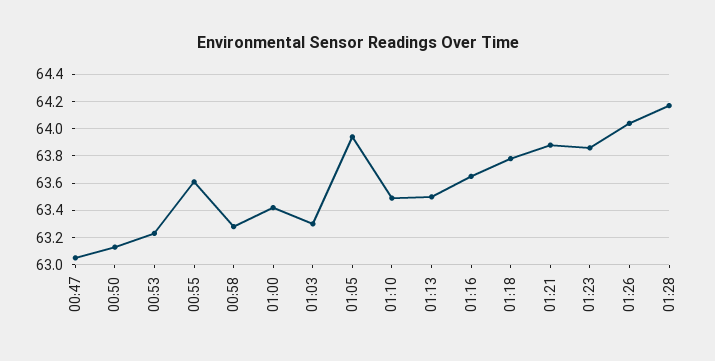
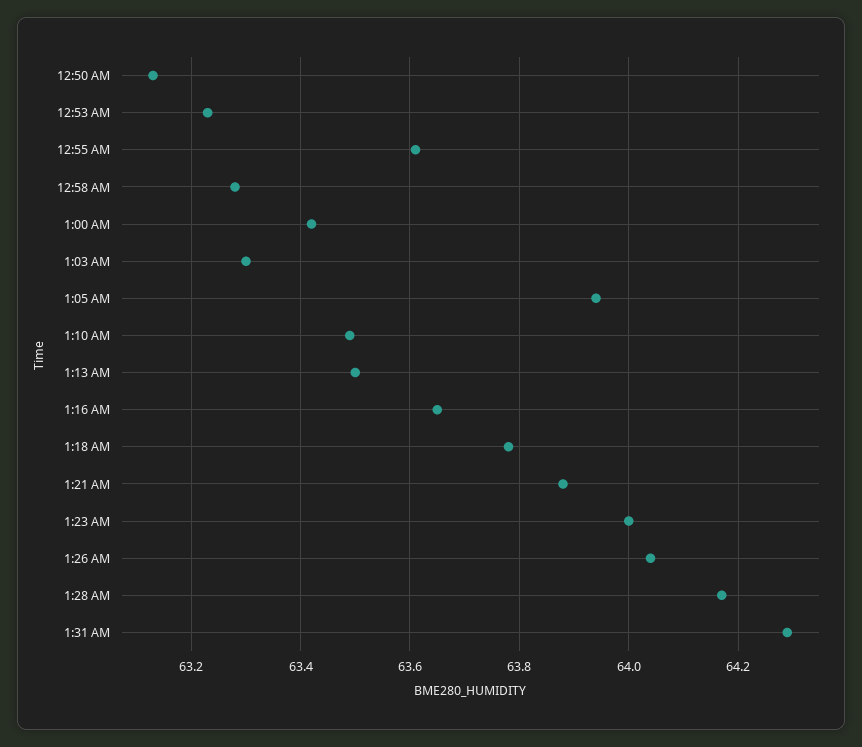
00:47: 63.05 -> none
01:23: 63.85 -> 64
1:31 AM: none -> 64.3

